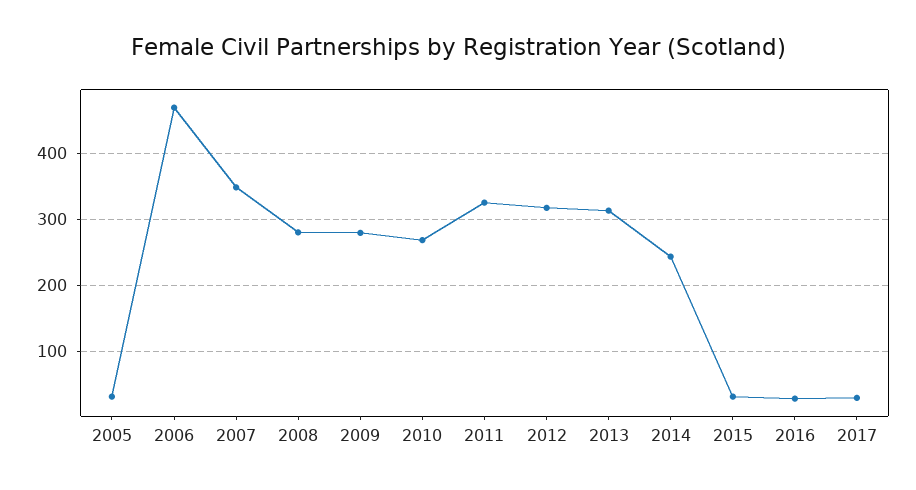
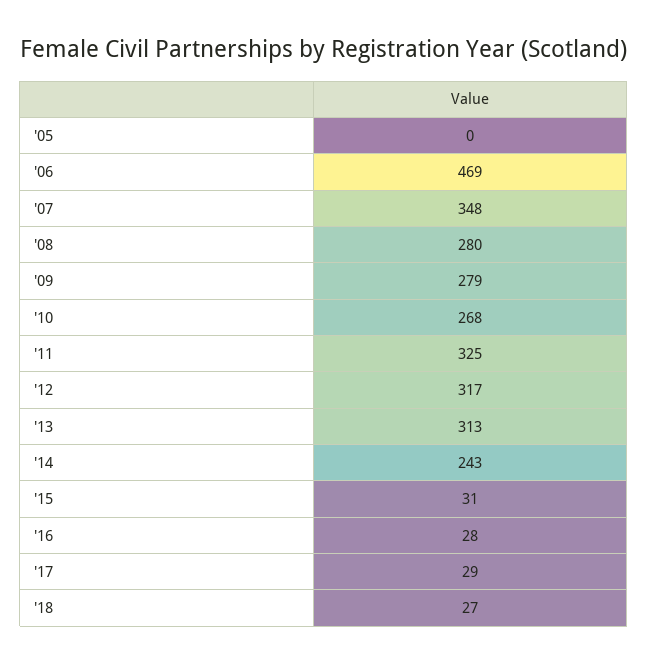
2005: 30 -> 0
'18: none -> 27

